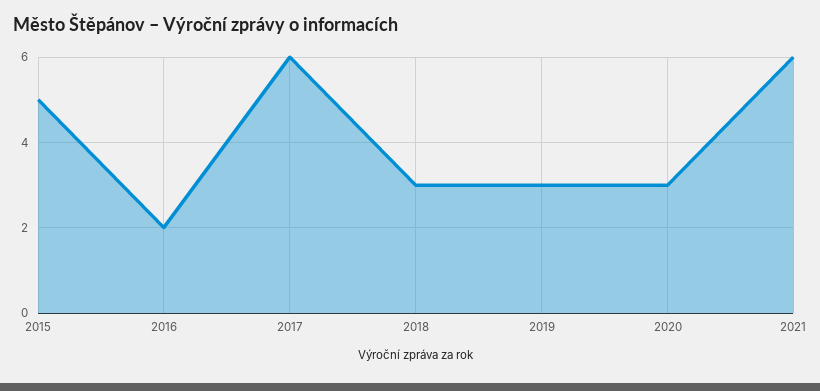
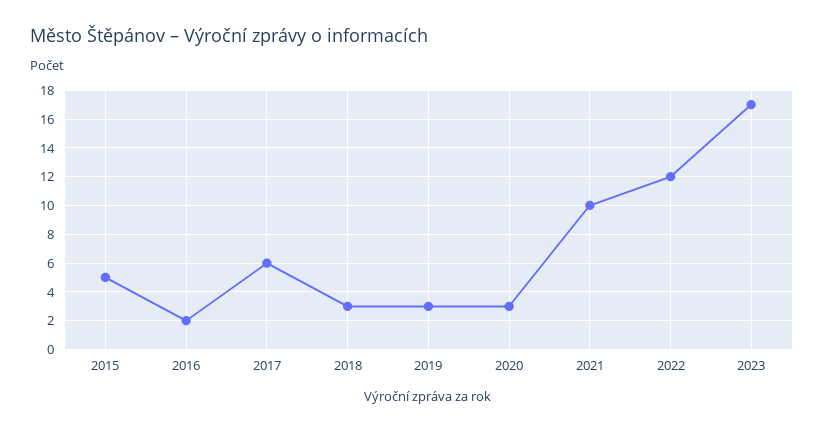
2021: 6 -> 10
2022: none -> 12
2023: none -> 17

